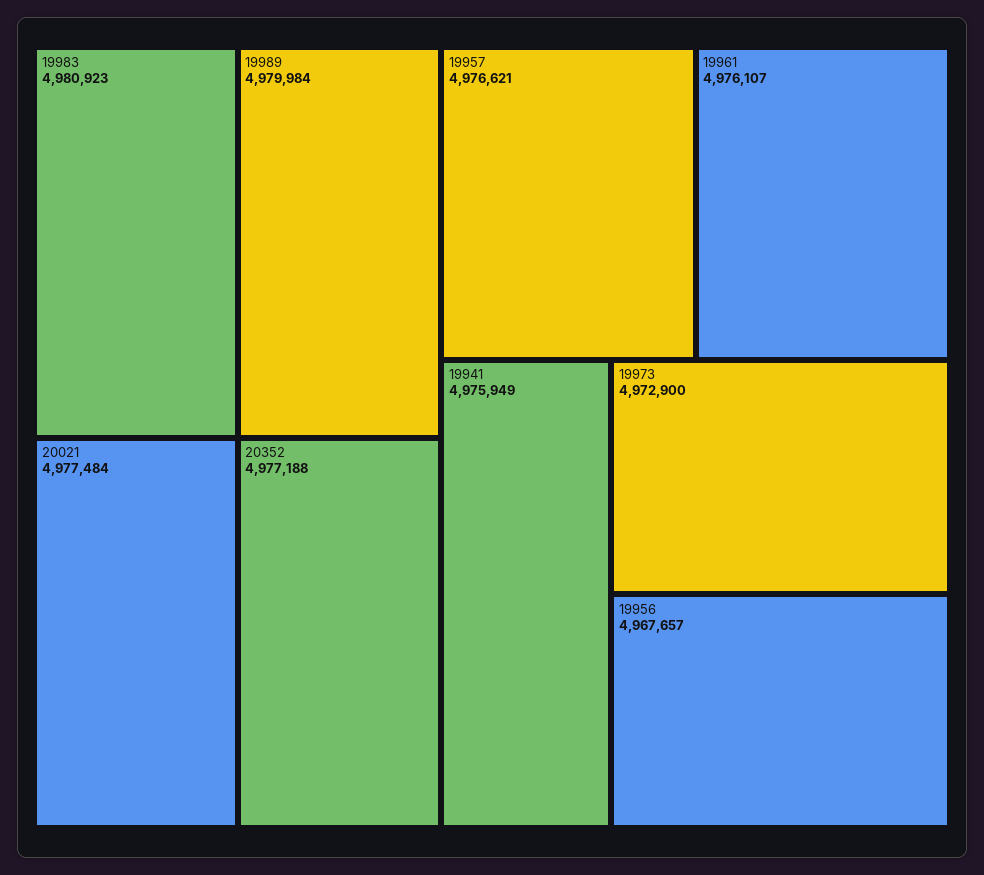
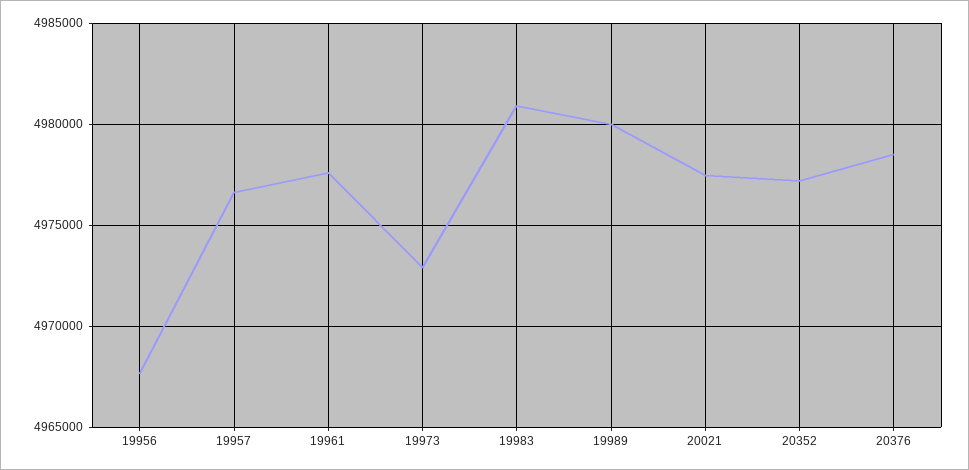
19961: 4976107 -> 4977500
19941: 4975949 -> none
20376: none -> 4978500

